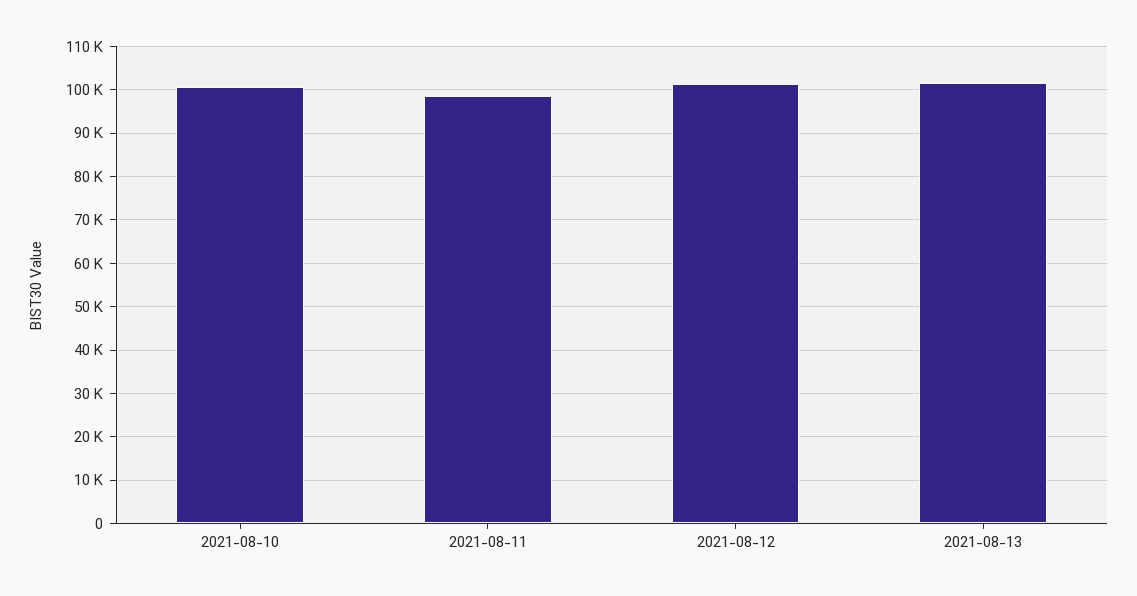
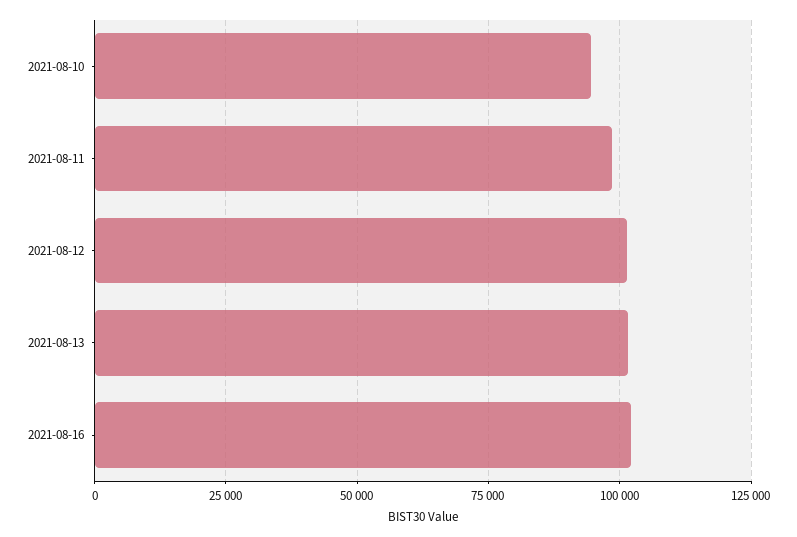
2021-08-10: 100000 -> 95000
2021-08-16: none -> 102500

